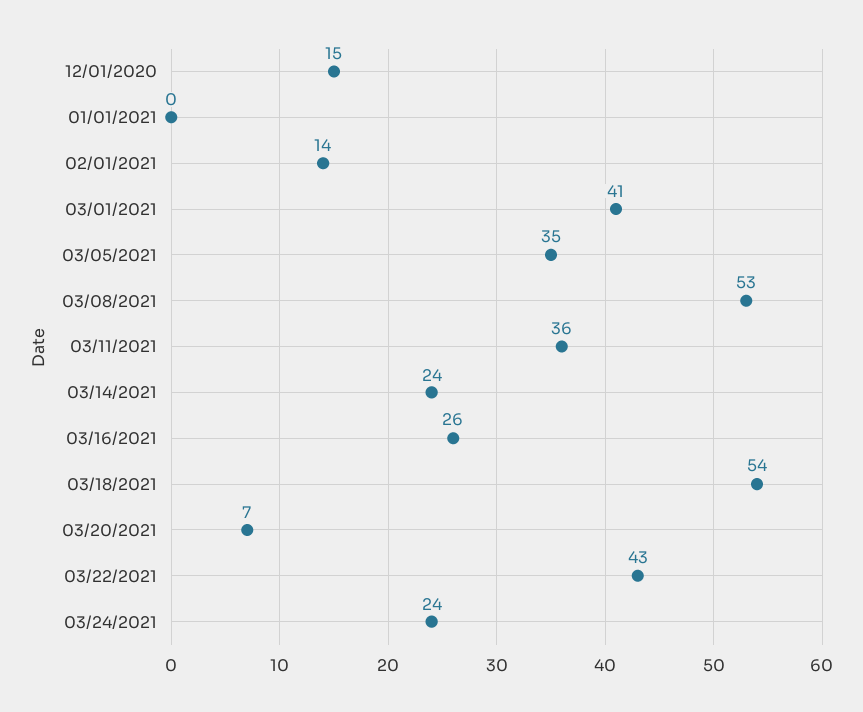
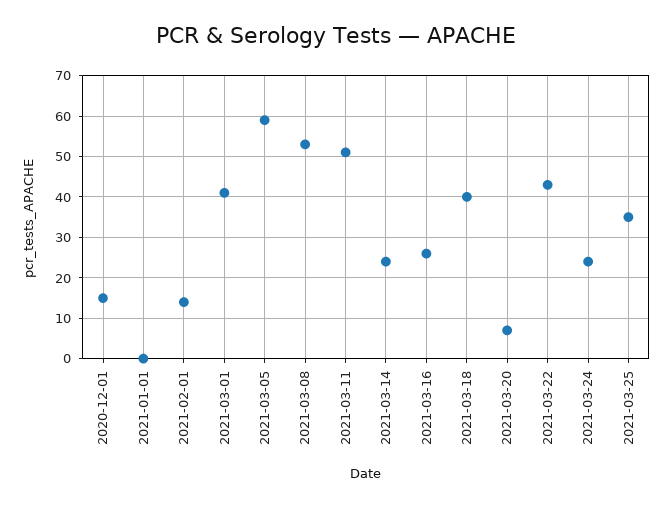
03/05/2021: 35 -> 60
03/11/2021: 36 -> 50
03/18/2021: 54 -> 40
2021-03-25: none -> 35

